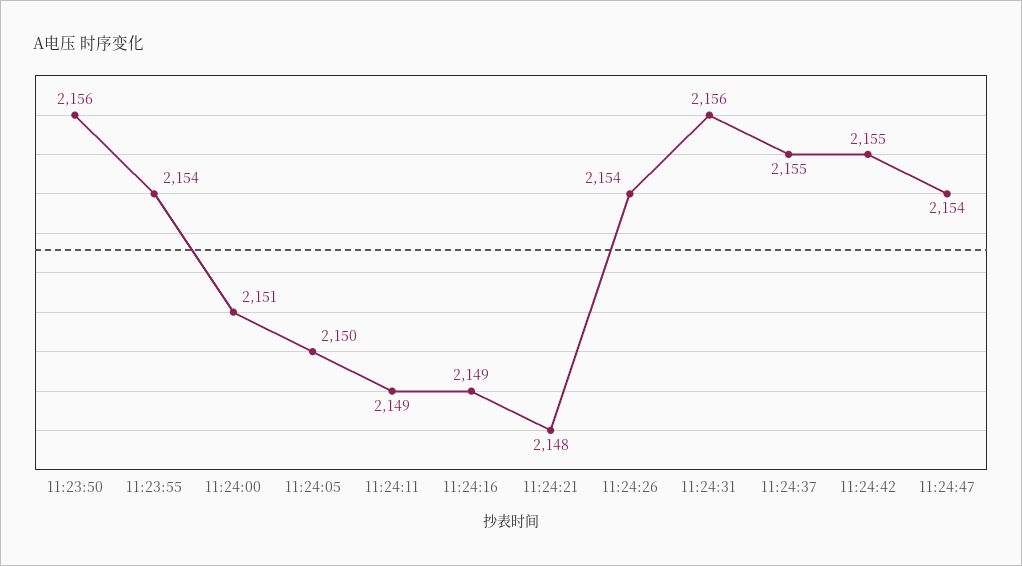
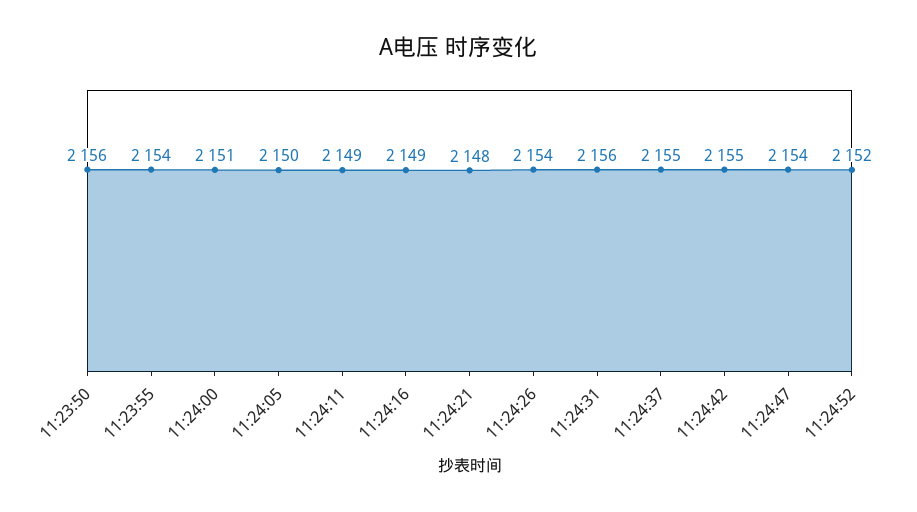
11:24:52: none -> 2152

